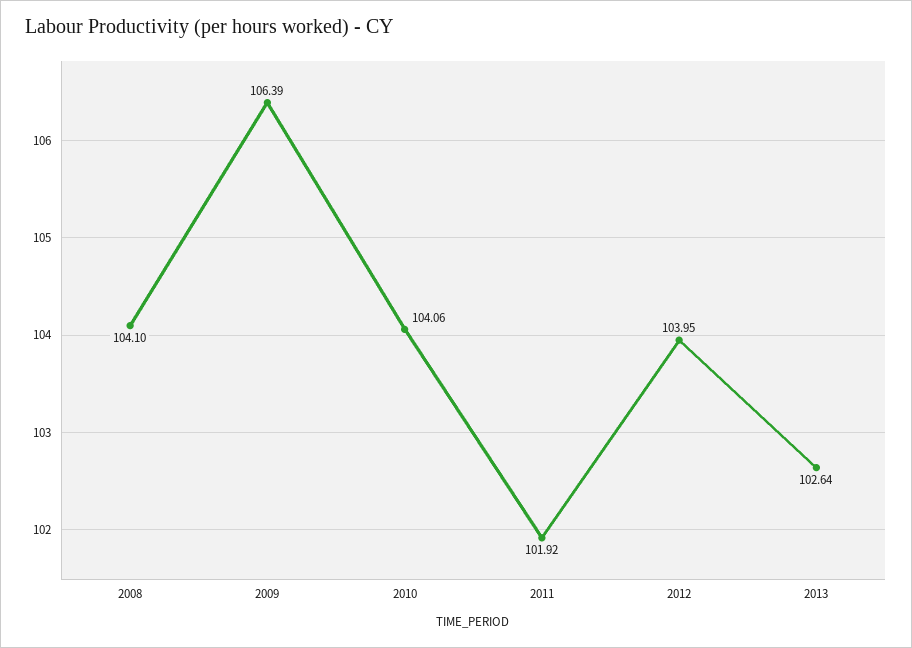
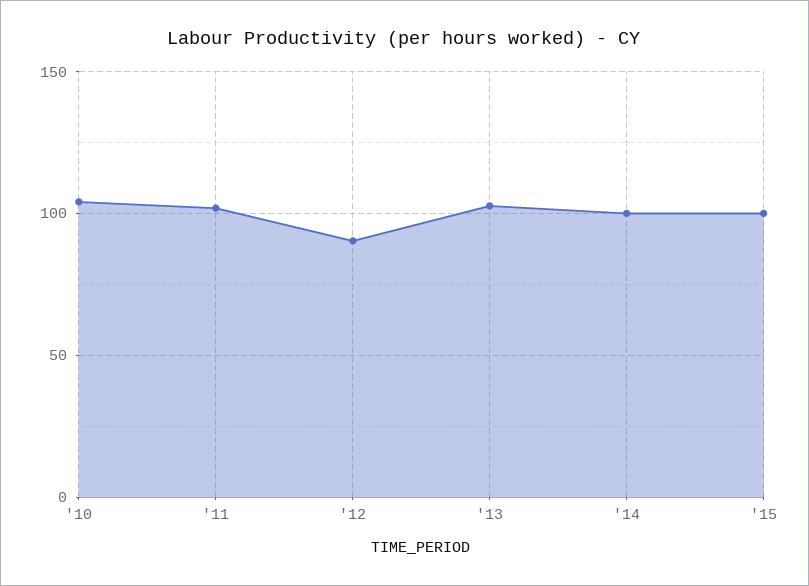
2008: 104.1 -> none
2009: 106.39 -> none
2012: 103.95 -> 90
'14: none -> 100
'15: none -> 100

